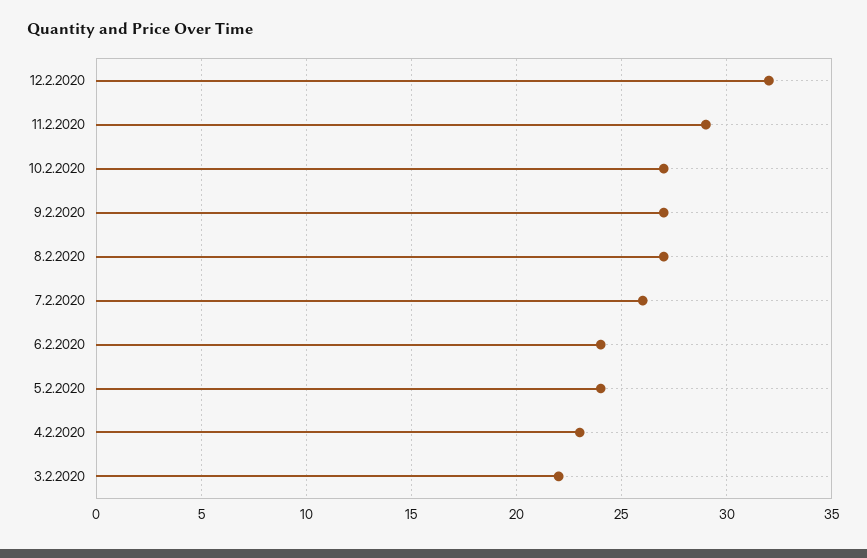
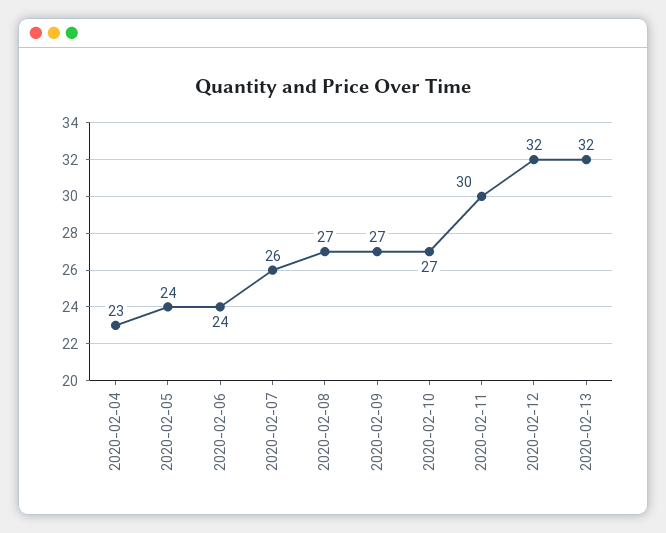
11.2.2020: 29 -> 30
3.2.2020: 22 -> none
2020-02-13: none -> 32

